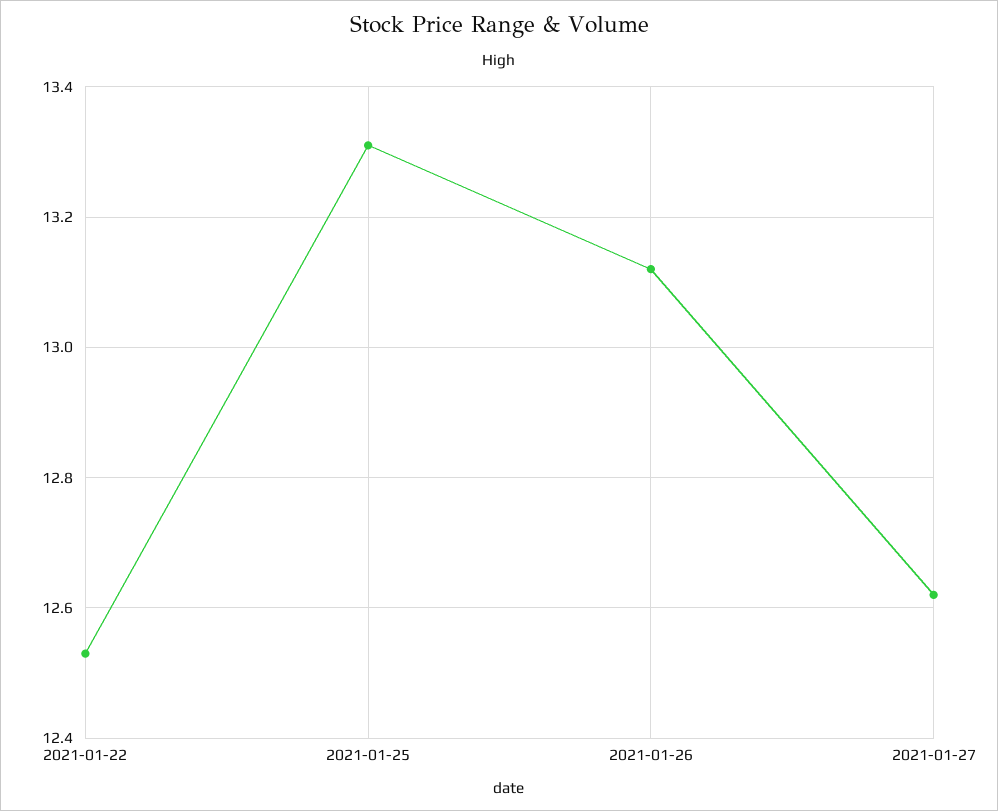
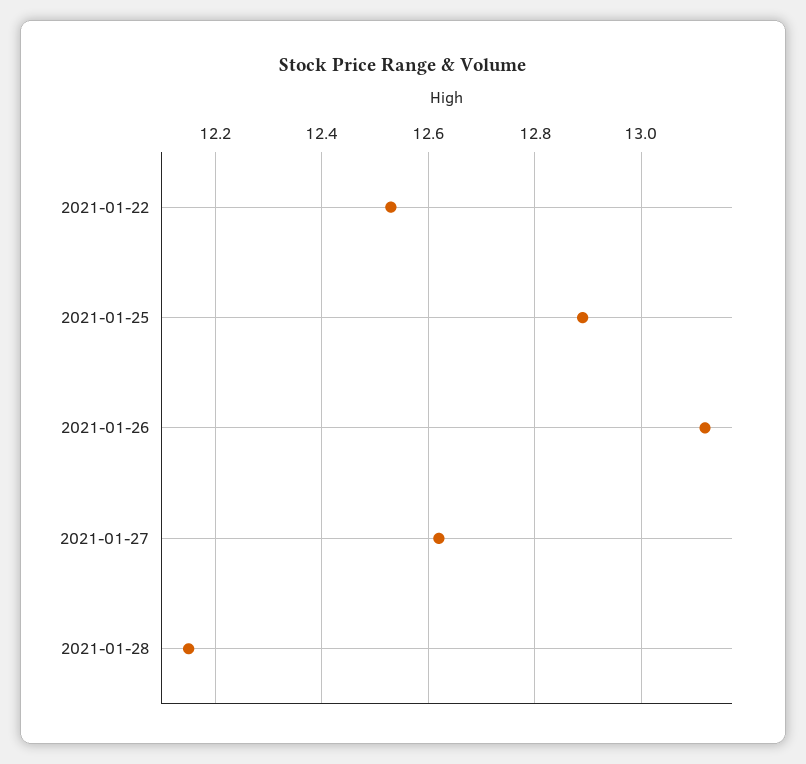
2021-01-25: 13.3 -> 12.9
2021-01-28: none -> 12.15

